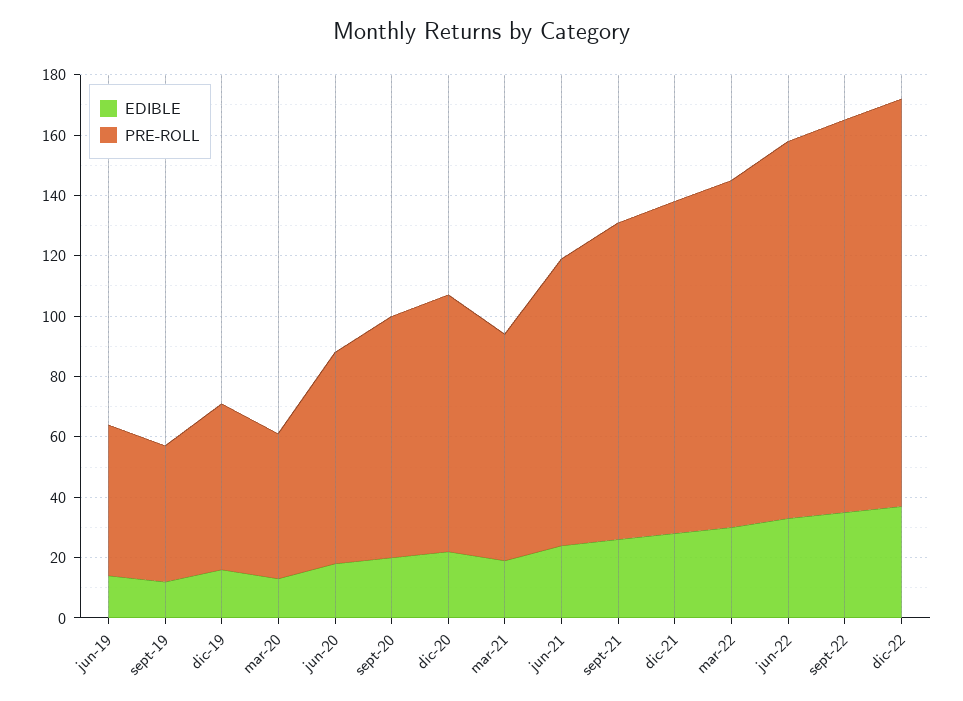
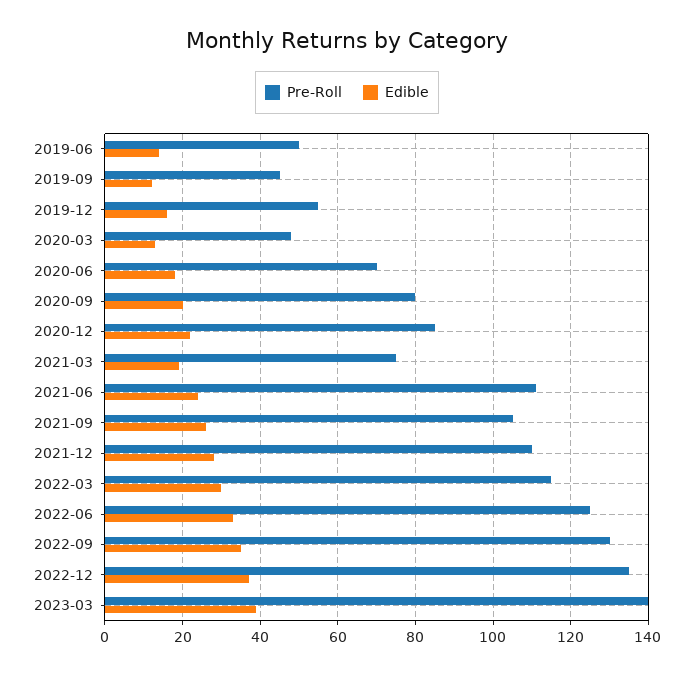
PRE-ROLL, jun-21: 95 -> 110
PRE-ROLL, 2023-03: none -> 140
EDIBLE, 2023-03: none -> 40

